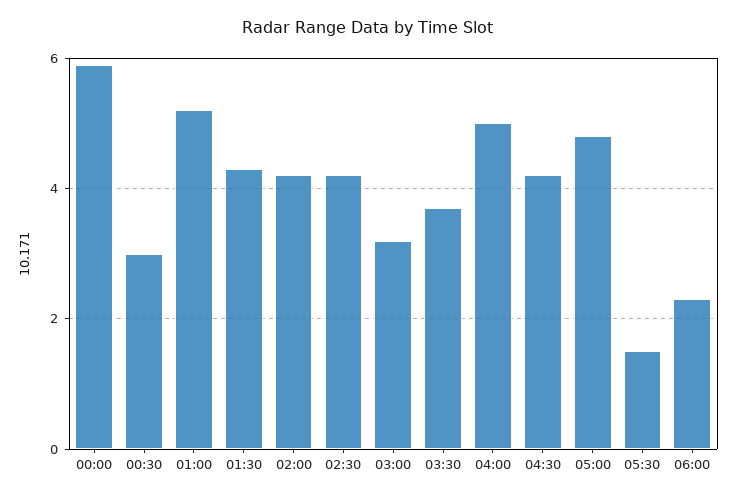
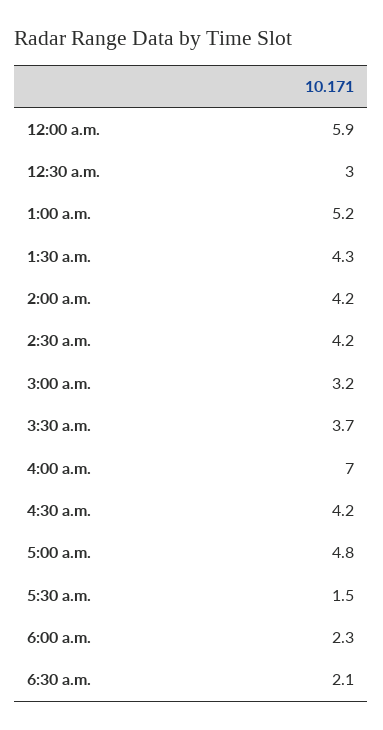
04:00: 5 -> 7
6:30 a.m.: none -> 2.1

